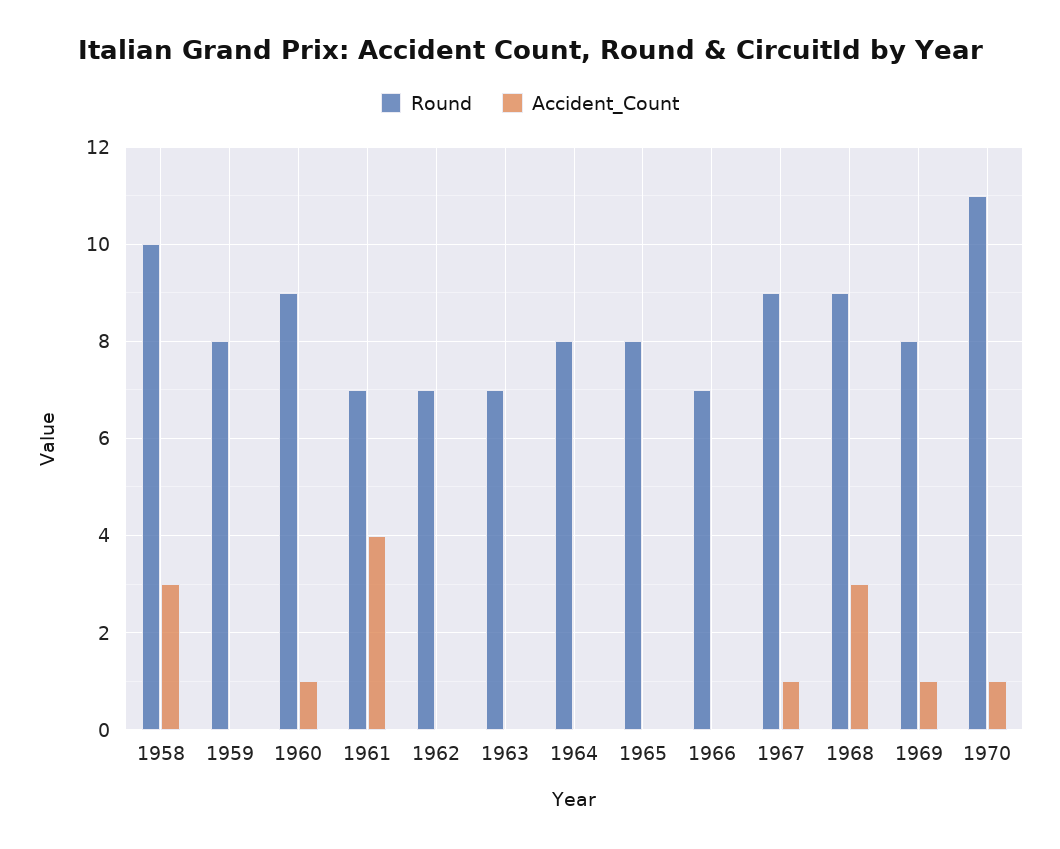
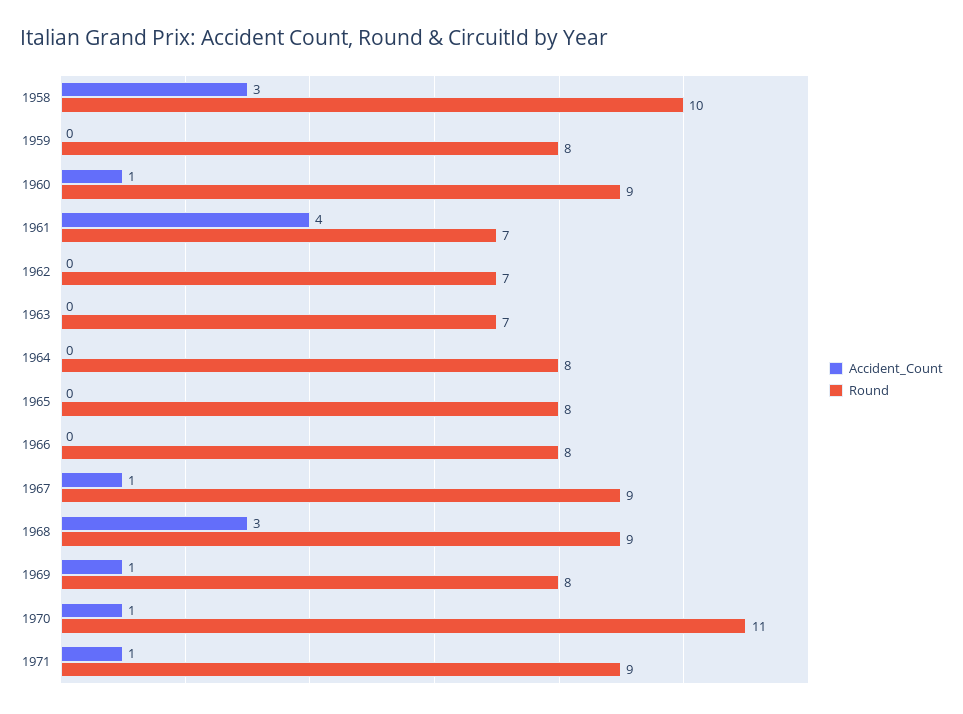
Round, 1966: 7 -> 8
Accident_Count, 1971: none -> 1
Round, 1971: none -> 9

